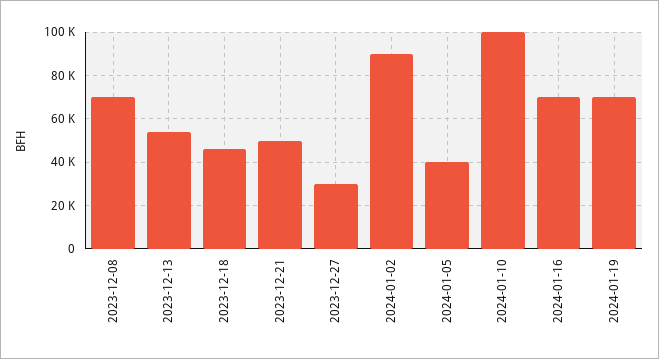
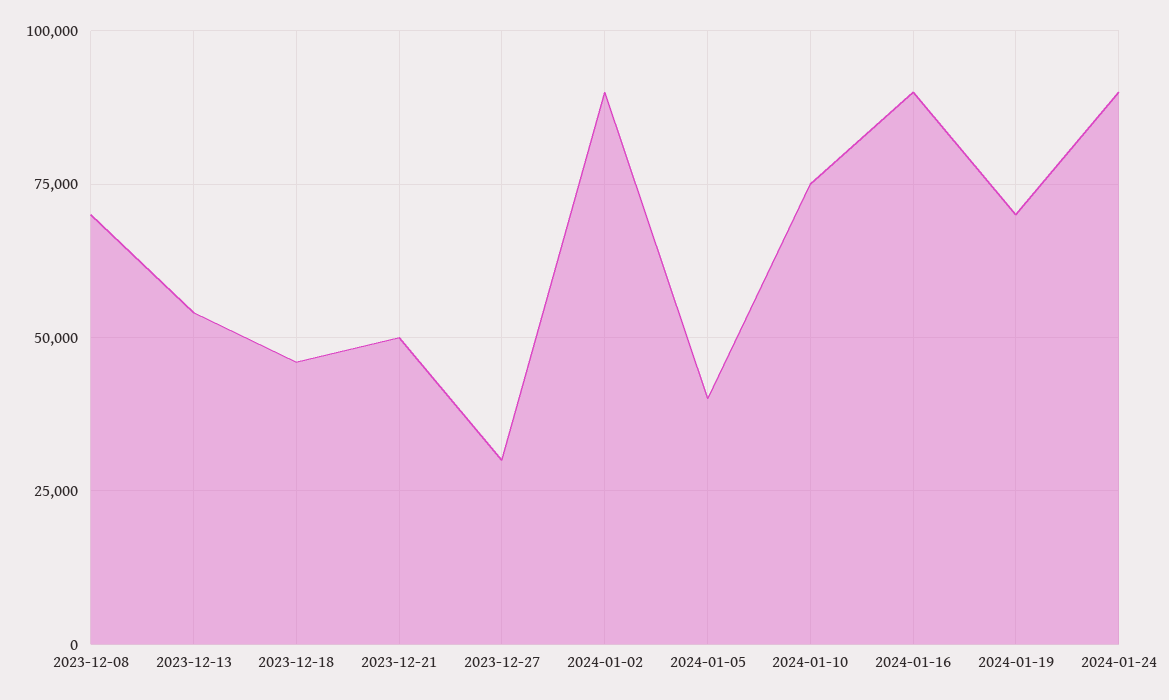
2024-01-10: 100000 -> 75000
2024-01-16: 70000 -> 90000
2024-01-24: none -> 90000

